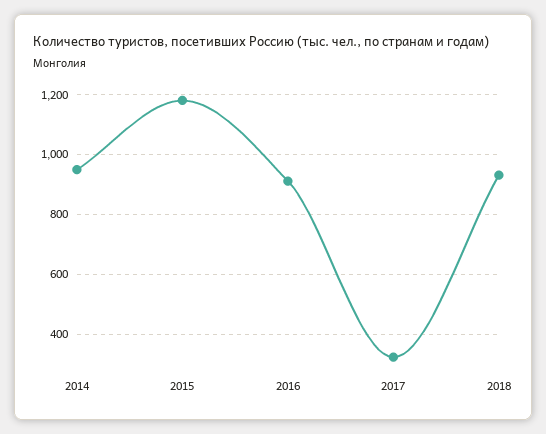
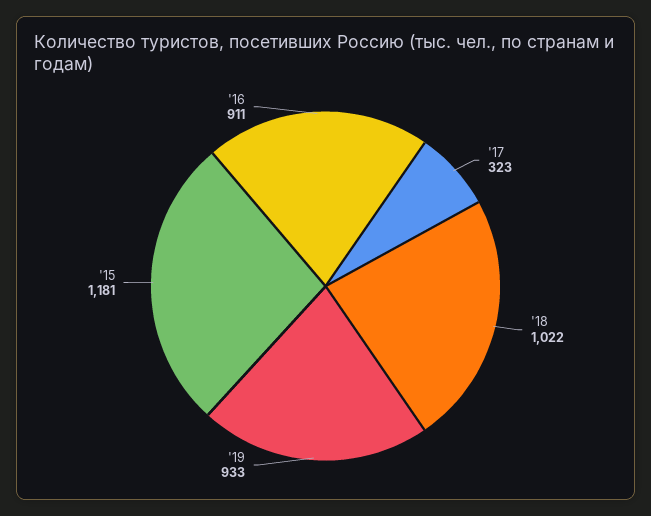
2014: 950 -> none
2018: 925 -> 1022
'19: none -> 933

